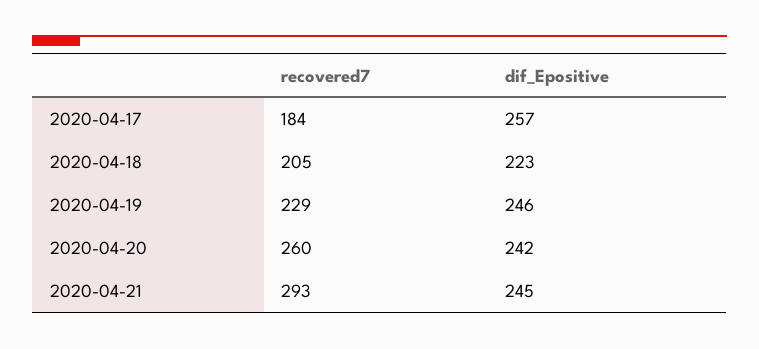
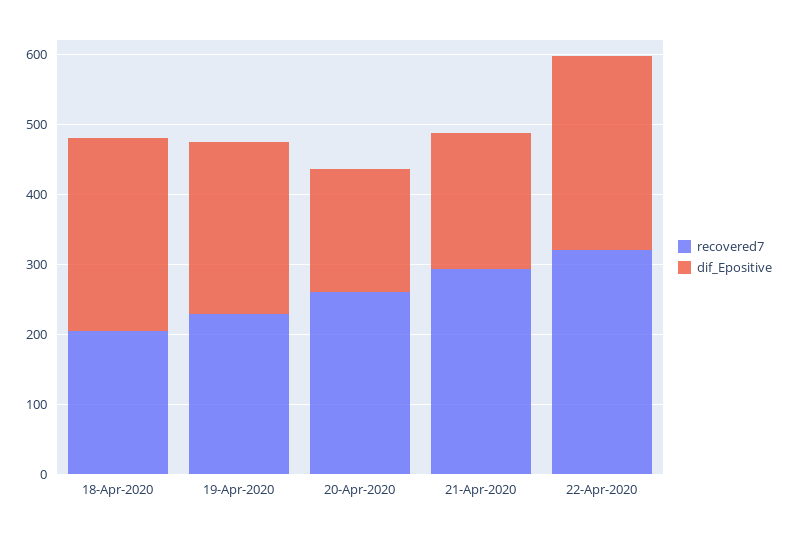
recovered7, 2020-04-17: 184 -> none
dif_Epositive, 2020-04-17: 257 -> none
dif_Epositive, 2020-04-18: 223 -> 280
dif_Epositive, 2020-04-20: 242 -> 180
dif_Epositive, 2020-04-21: 245 -> 200
recovered7, 22-Apr-2020: none -> 320
dif_Epositive, 22-Apr-2020: none -> 280

